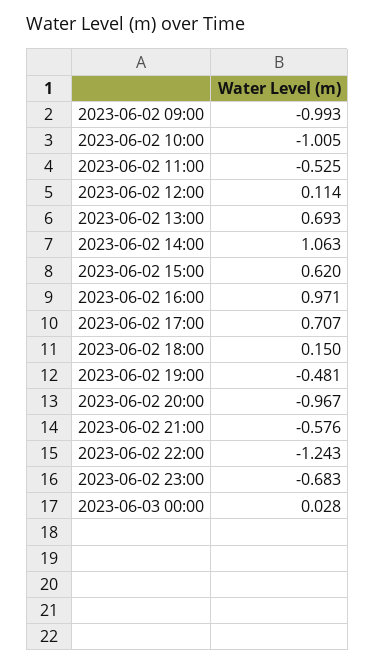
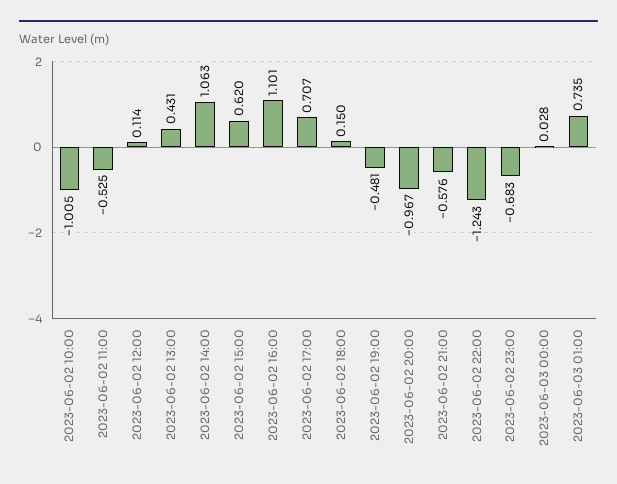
2023-06-02 09:00: -0.993 -> none
2023-06-02 13:00: 0.693 -> 0.431
2023-06-02 16:00: 0.971 -> 1.101
2023-06-03 01:00: none -> 0.735

